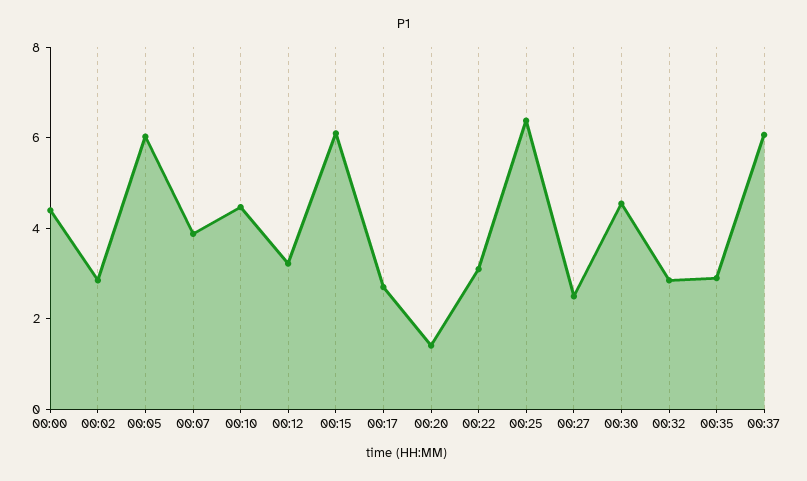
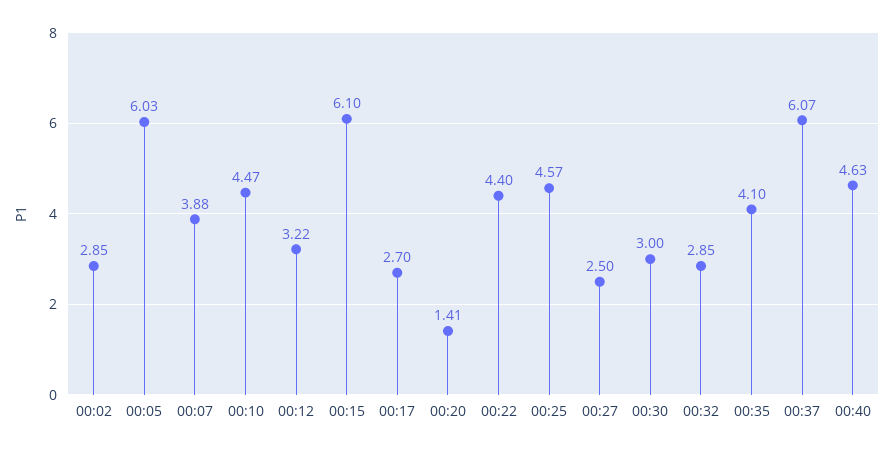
00:00: 4.5 -> none
00:22: 3 -> 4.4
00:25: 6.5 -> 4.57
00:30: 4.5 -> 3
00:35: 3 -> 4.1
00:40: none -> 4.63

